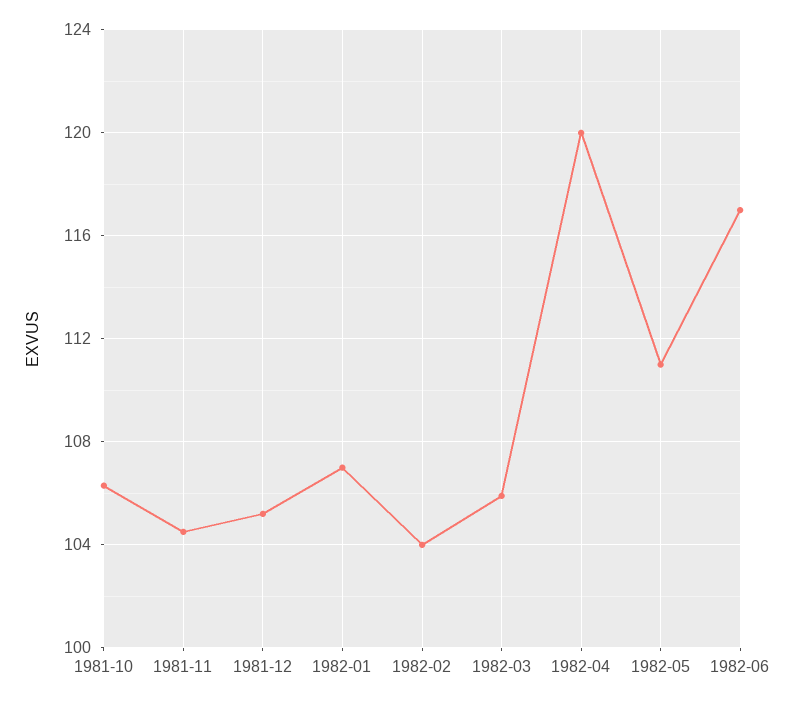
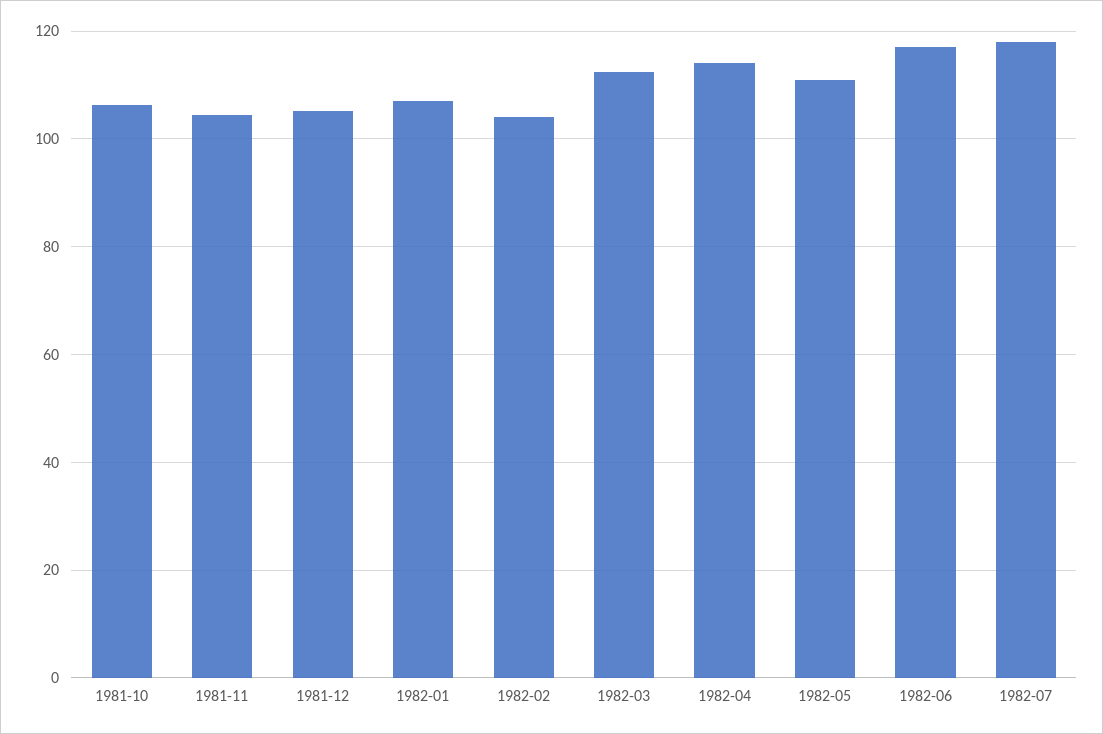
1982-03: 106 -> 112
1982-04: 120 -> 114
1982-07: none -> 118

